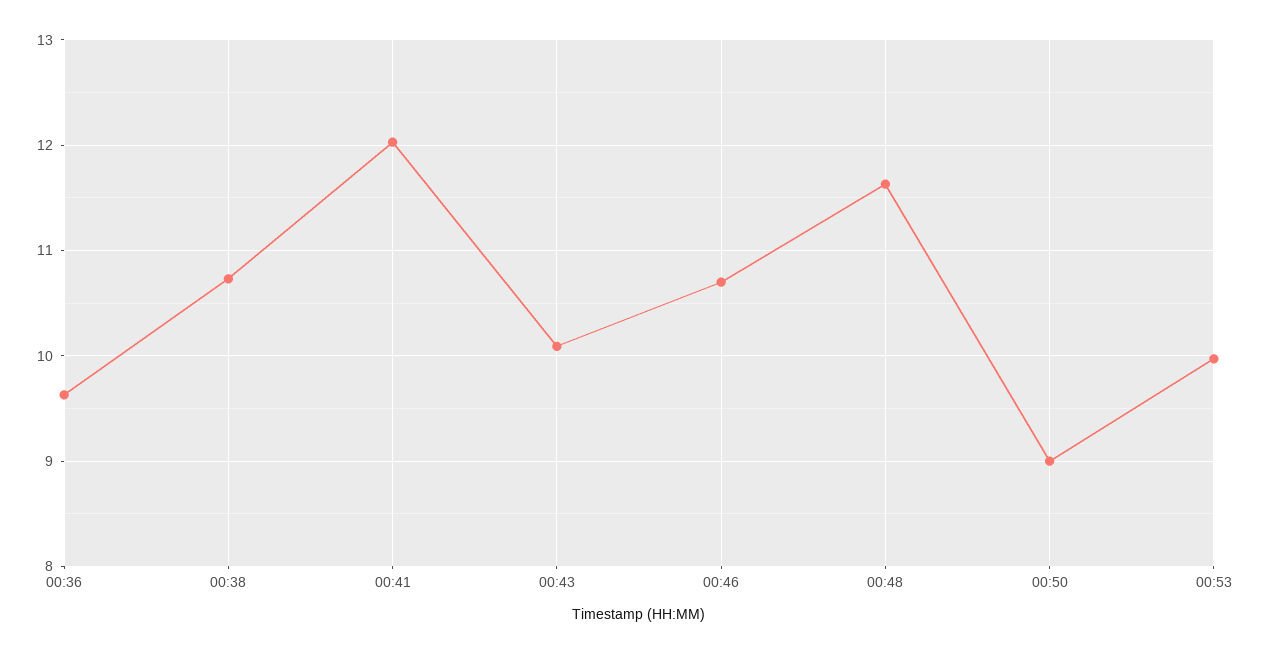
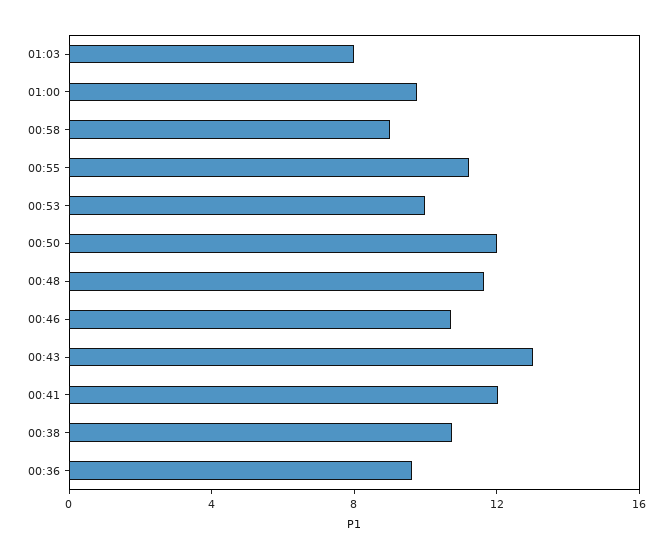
00:43: 10.1 -> 13
00:50: 9 -> 12
01:03: none -> 8
01:00: none -> 10
00:58: none -> 9
00:55: none -> 11

